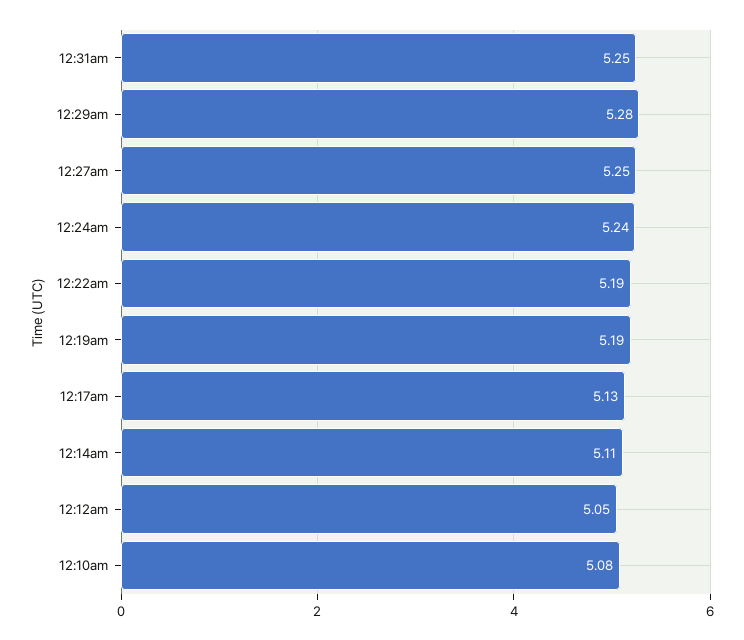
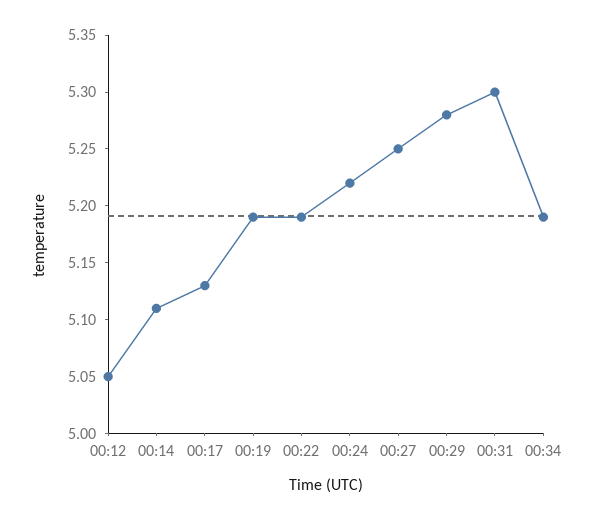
12:31am: 5.25 -> 5.3
12:24am: 5.24 -> 5.22
12:10am: 5.08 -> none
00:34: none -> 5.19

